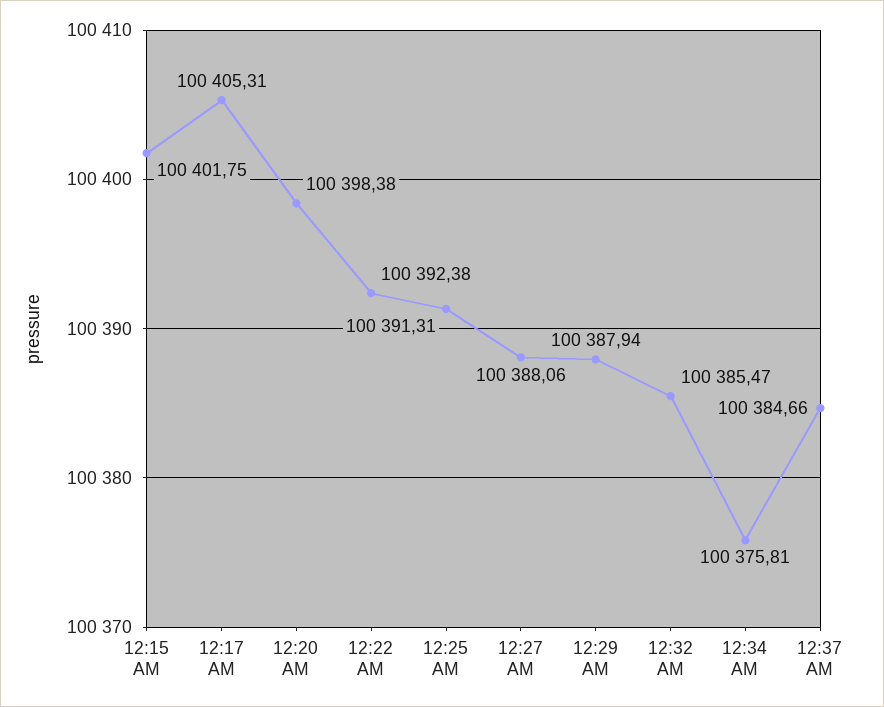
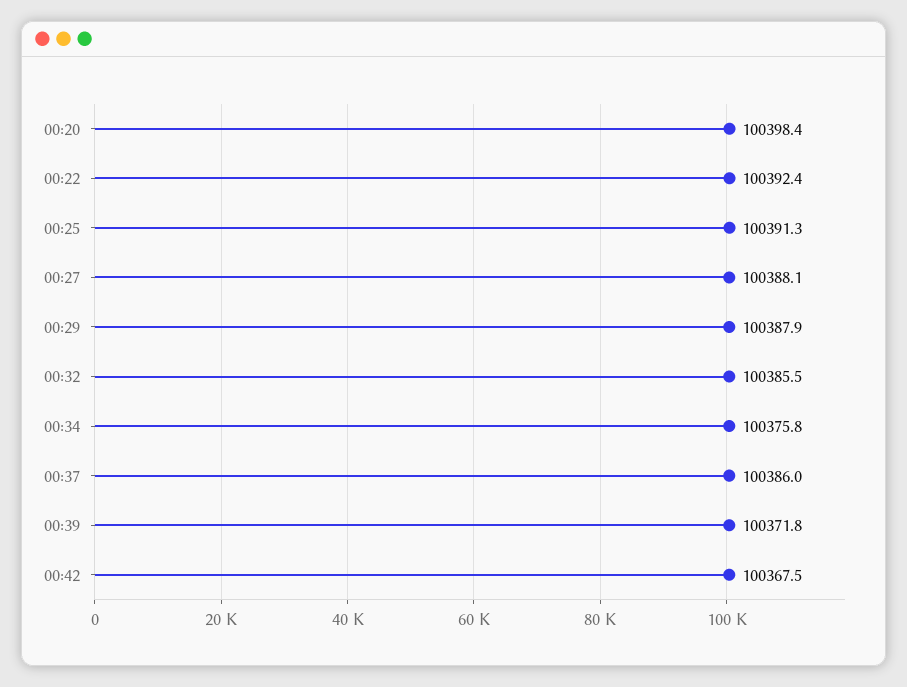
12:15 AM: 100401.75 -> none
12:17 AM: 100405.31 -> none
12:37 AM: 100384.66 -> 100386
00:39: none -> 100371.8
00:42: none -> 100367.5

